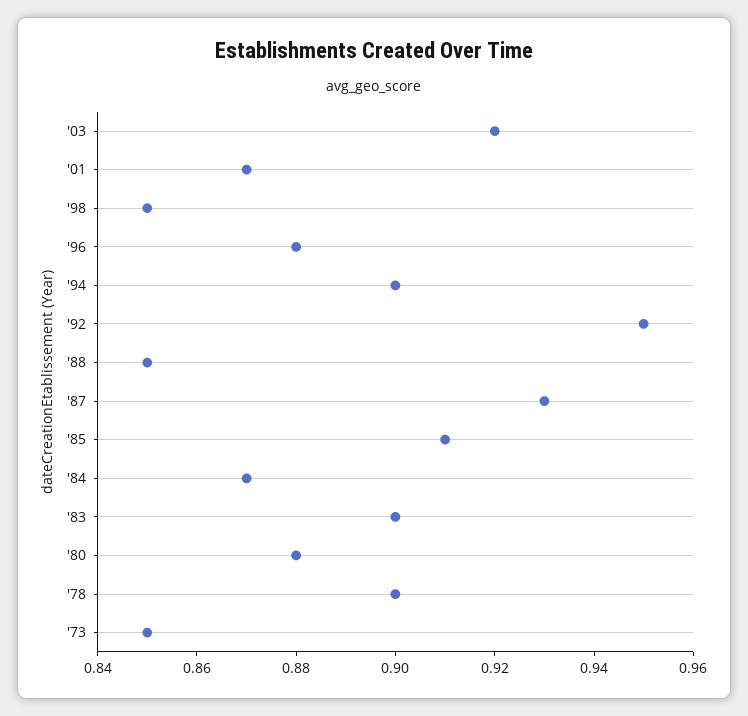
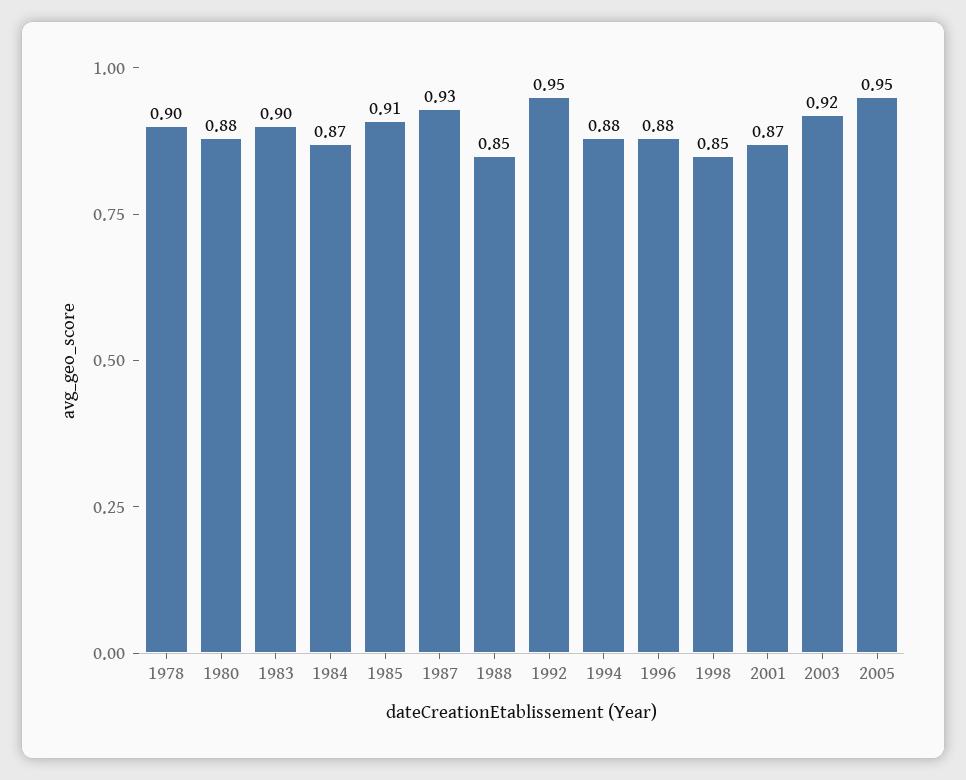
'94: 0.9 -> 0.88
'73: 0.85 -> none
2005: none -> 0.95

